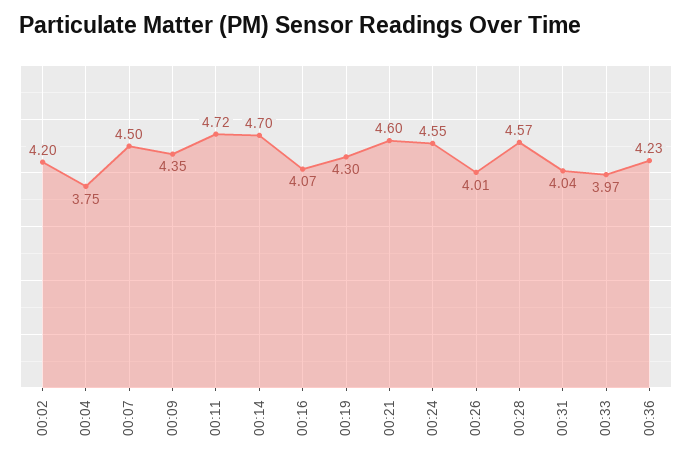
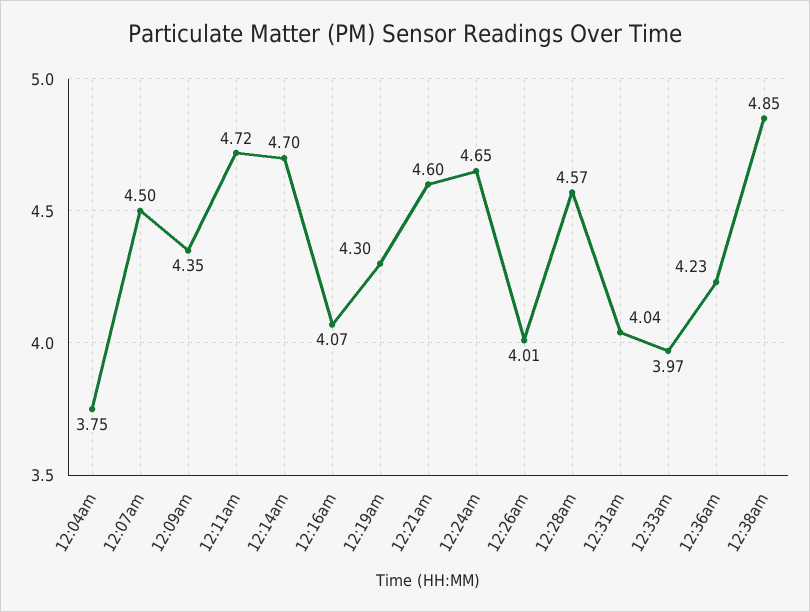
00:02: 4.2 -> none
00:24: 4.55 -> 4.65
12:38am: none -> 4.85

